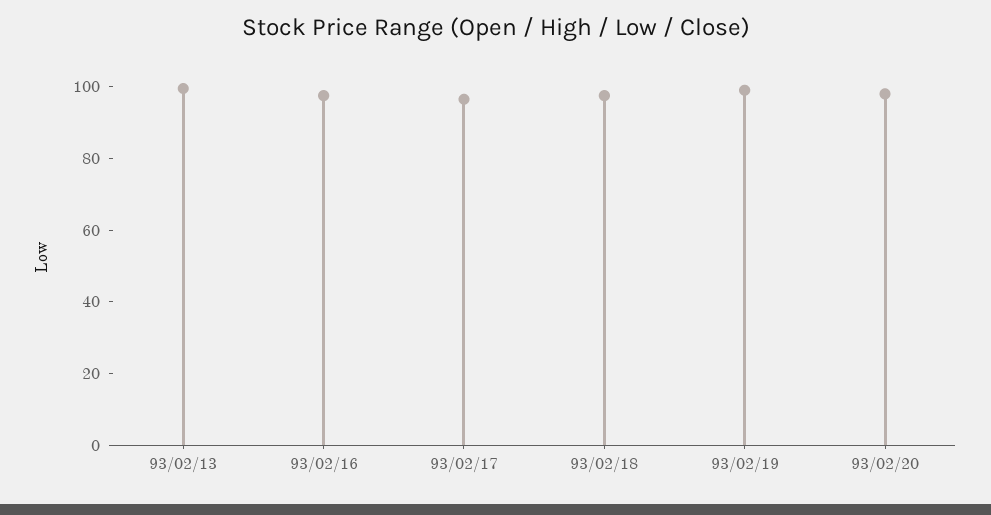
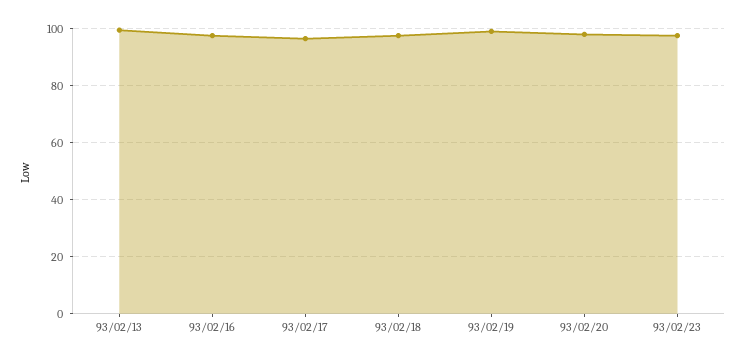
93/02/23: none -> 97.5

